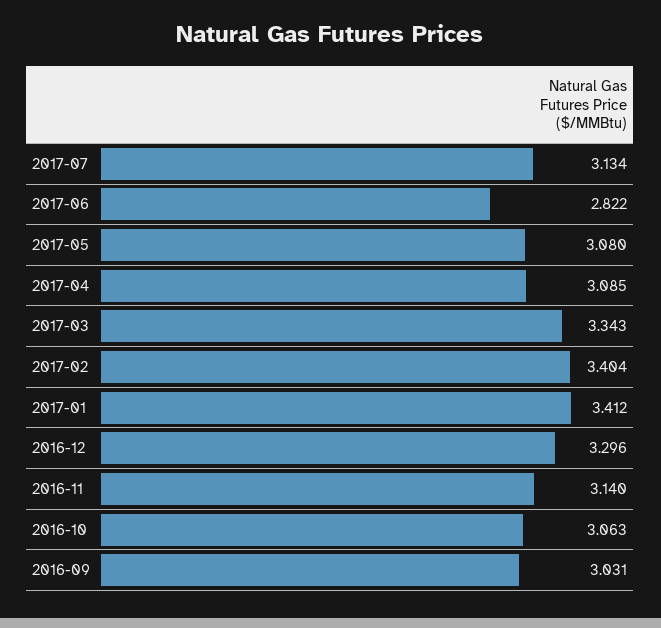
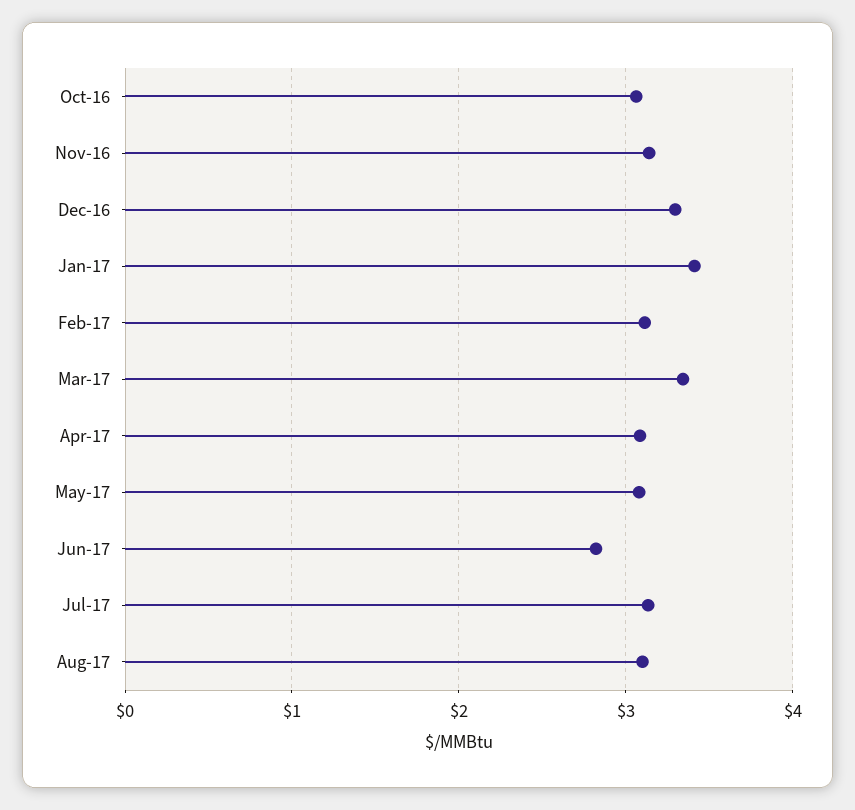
2017-02: 3.404 -> 3.1
2016-09: 3.031 -> none
Aug-17: none -> 3.1

